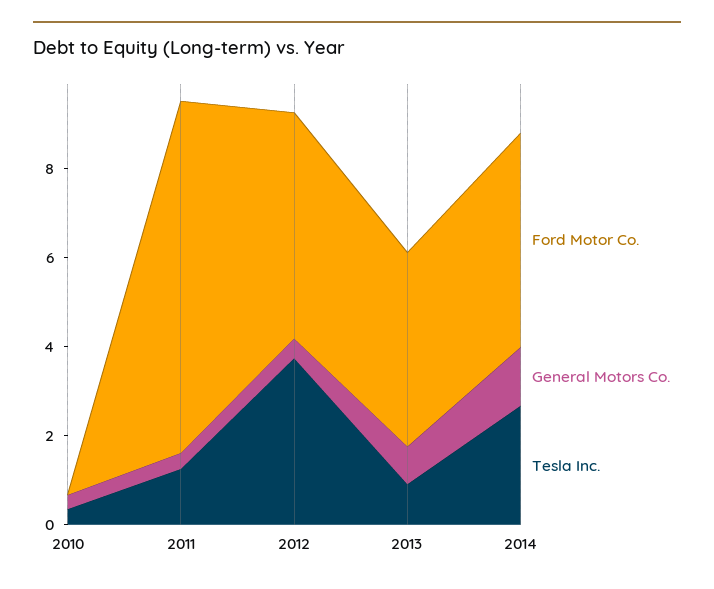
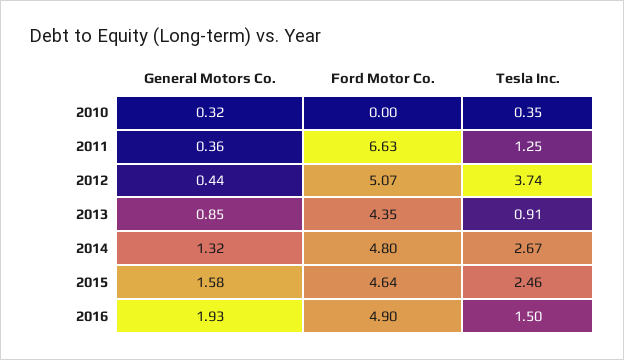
Ford Motor Co., 2011: 8 -> 6.63
General Motors Co., 2015: none -> 1.58
Ford Motor Co., 2015: none -> 4.64
Tesla Inc., 2015: none -> 2.46
General Motors Co., 2016: none -> 1.93
Ford Motor Co., 2016: none -> 4.9
Tesla Inc., 2016: none -> 1.5

